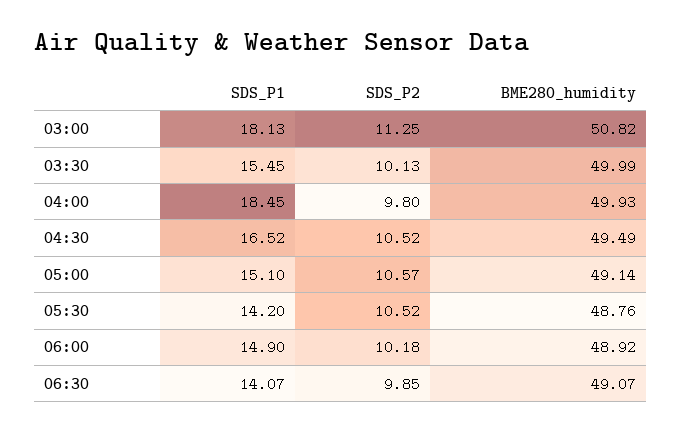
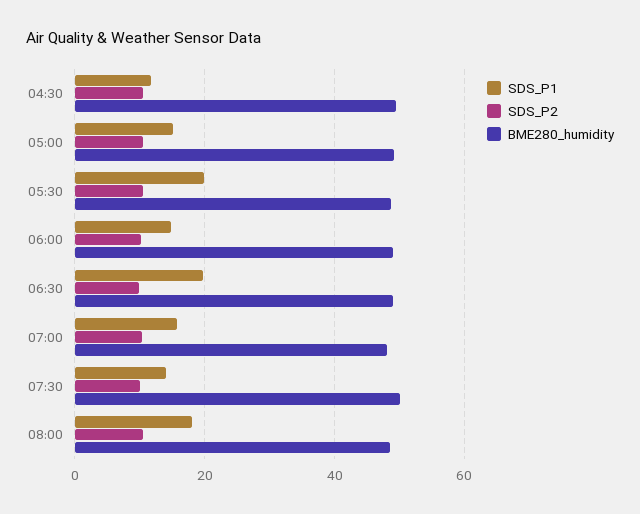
SDS_P1, 03:00: 18.13 -> none
SDS_P2, 03:00: 11.25 -> none
BME280_humidity, 03:00: 50.82 -> none
SDS_P1, 03:30: 15.45 -> none
SDS_P2, 03:30: 10.13 -> none
BME280_humidity, 03:30: 49.99 -> none
SDS_P1, 04:00: 18.45 -> none
SDS_P2, 04:00: 9.8 -> none
BME280_humidity, 04:00: 49.93 -> none
SDS_P1, 04:30: 16.52 -> 12
SDS_P1, 05:30: 14.2 -> 20
SDS_P1, 06:30: 14.07 -> 20
SDS_P1, 07:00: none -> 16
SDS_P2, 07:00: none -> 10
BME280_humidity, 07:00: none -> 48
SDS_P1, 07:30: none -> 14
SDS_P2, 07:30: none -> 10
BME280_humidity, 07:30: none -> 50
SDS_P1, 08:00: none -> 18
SDS_P2, 08:00: none -> 10
BME280_humidity, 08:00: none -> 48

